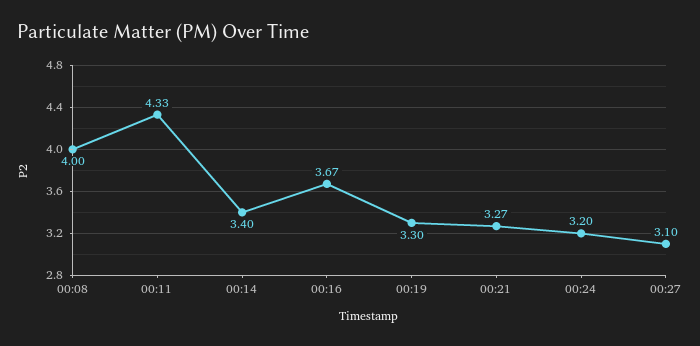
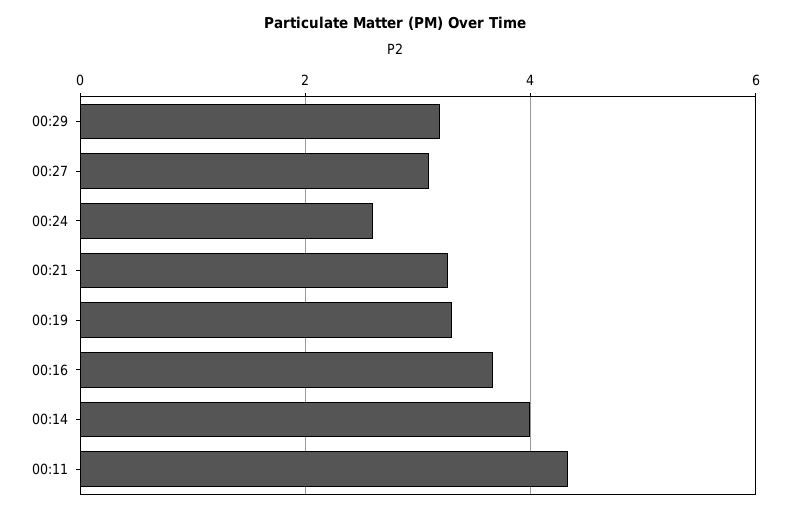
00:08: 4 -> none
00:14: 3.4 -> 4
00:24: 3.2 -> 2.6
00:29: none -> 3.2

